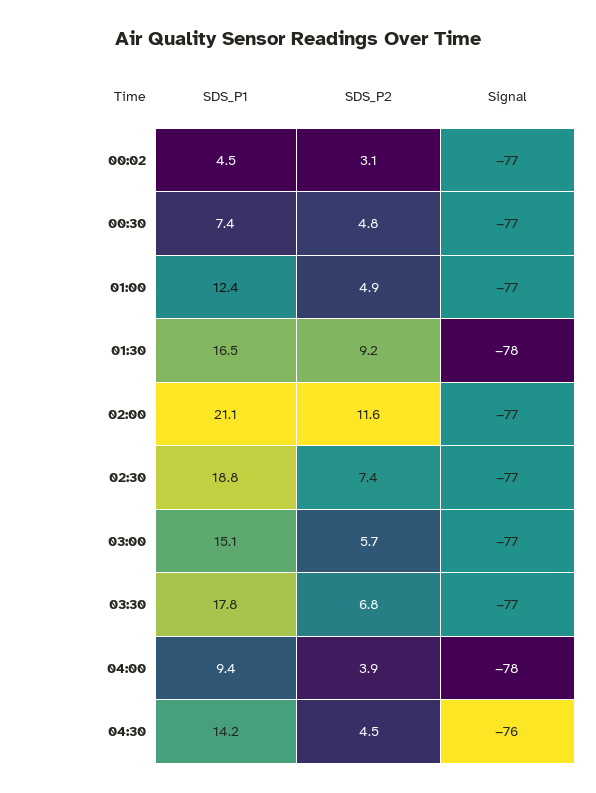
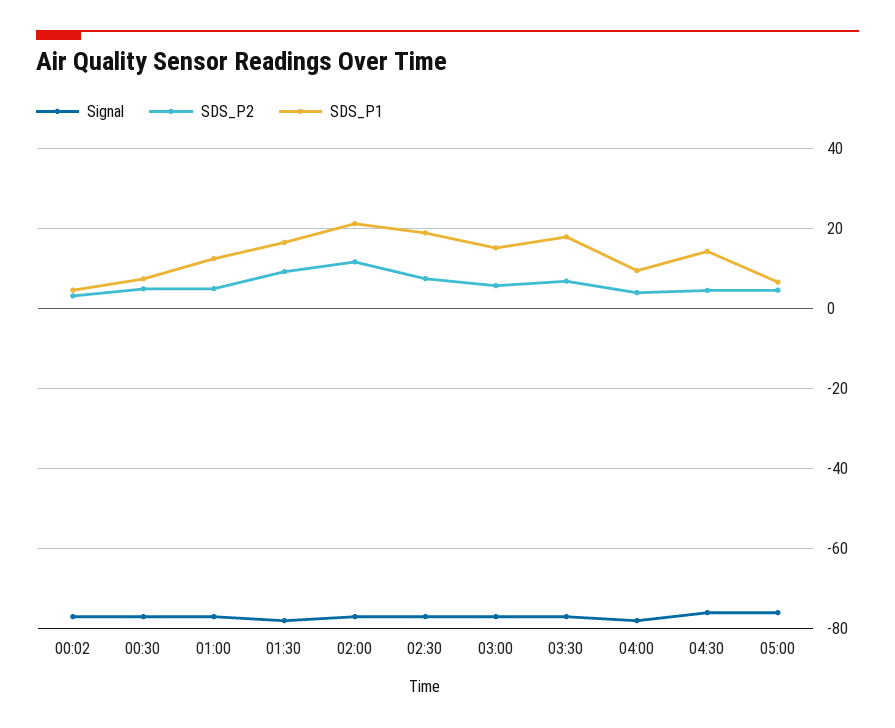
Signal, 05:00: none -> -76
SDS_P2, 05:00: none -> 4
SDS_P1, 05:00: none -> 6

